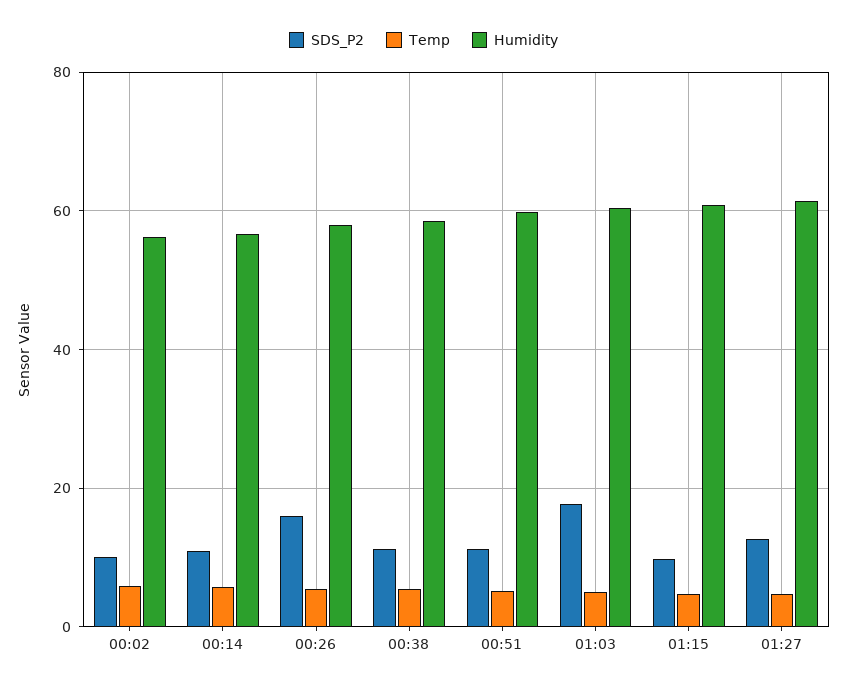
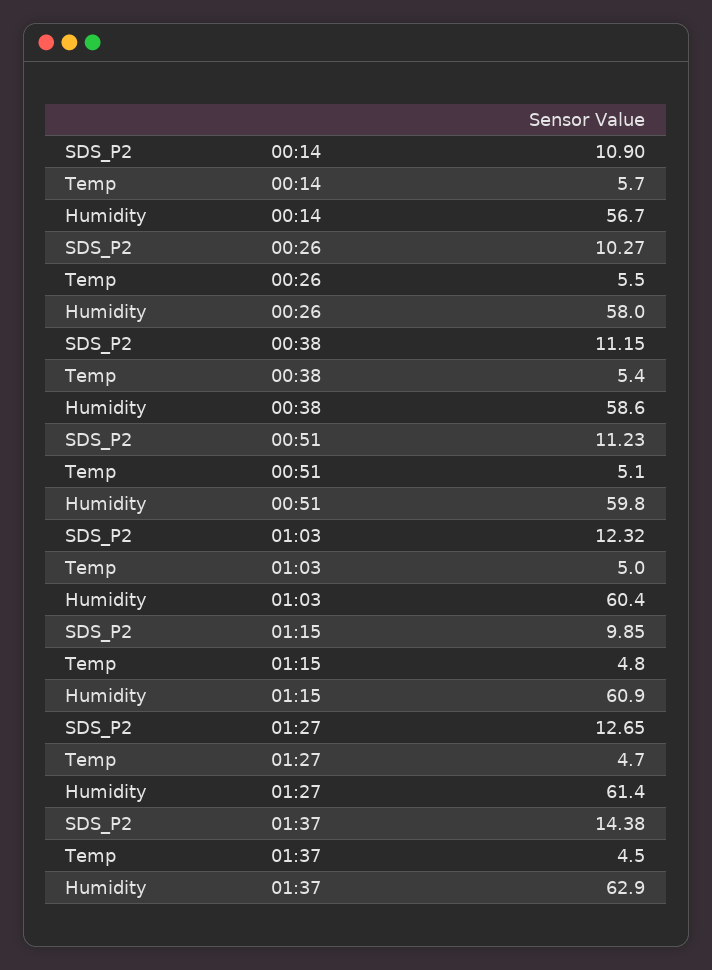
SDS_P2, 00:02: 10 -> none
Temp, 00:02: 6 -> none
Humidity, 00:02: 56 -> none
SDS_P2, 00:26: 16 -> 10.27
SDS_P2, 01:03: 18 -> 12.32
SDS_P2, 01:37: none -> 14.38
Temp, 01:37: none -> 4.5
Humidity, 01:37: none -> 62.9

